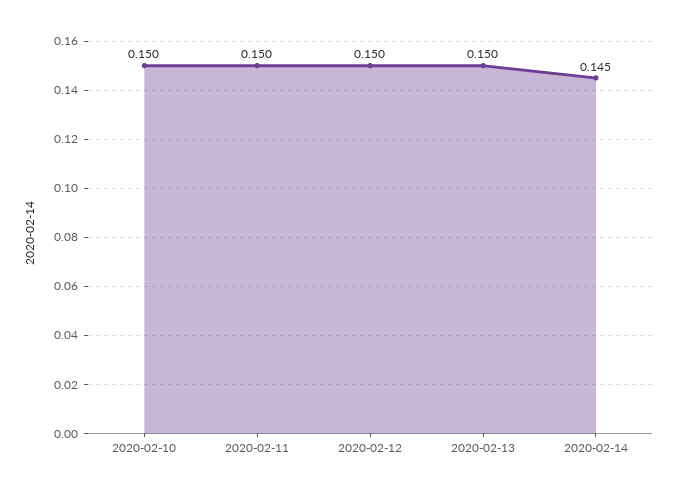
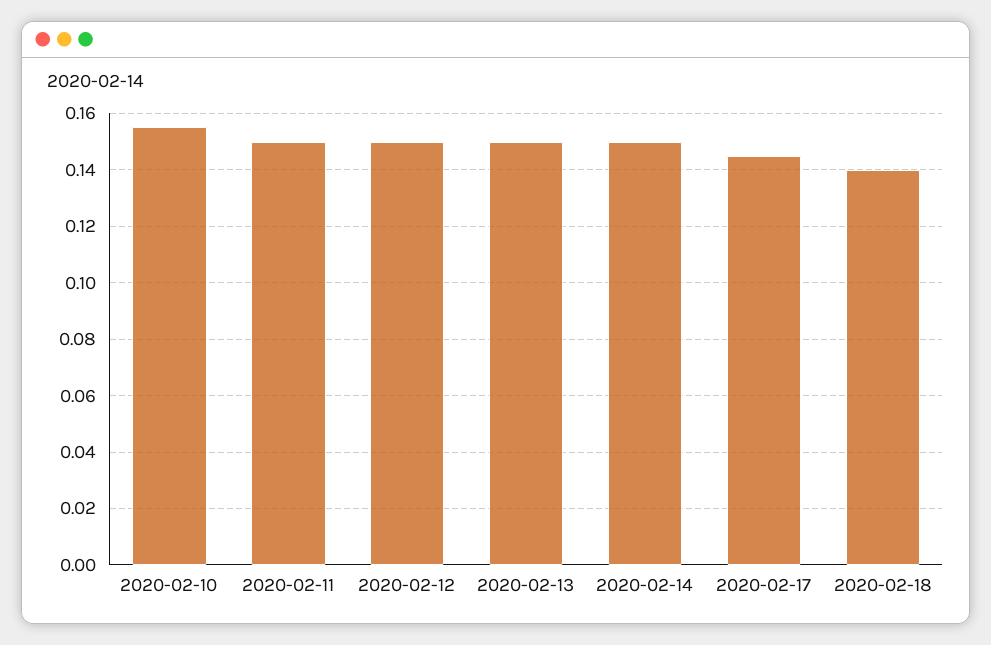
2020-02-10: 0.15 -> 0.155
2020-02-14: 0.145 -> 0.15
2020-02-17: none -> 0.145
2020-02-18: none -> 0.14

